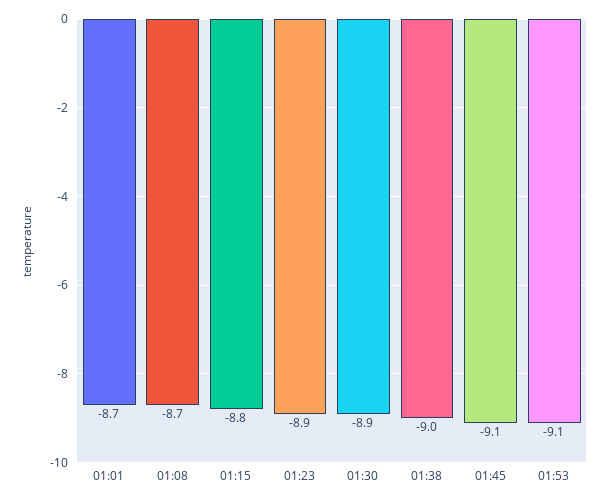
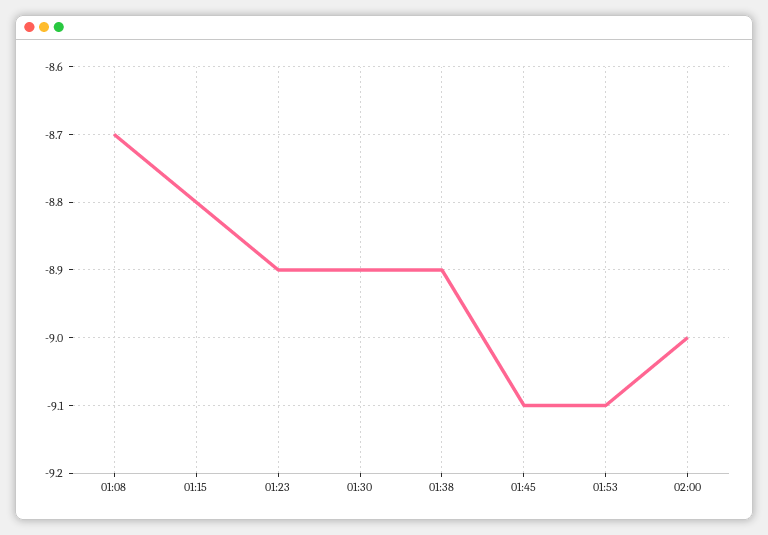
01:01: -8.7 -> none
01:38: -9 -> -8.9
02:00: none -> -9

